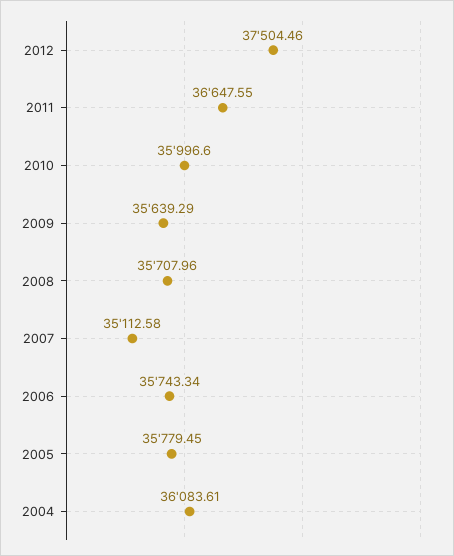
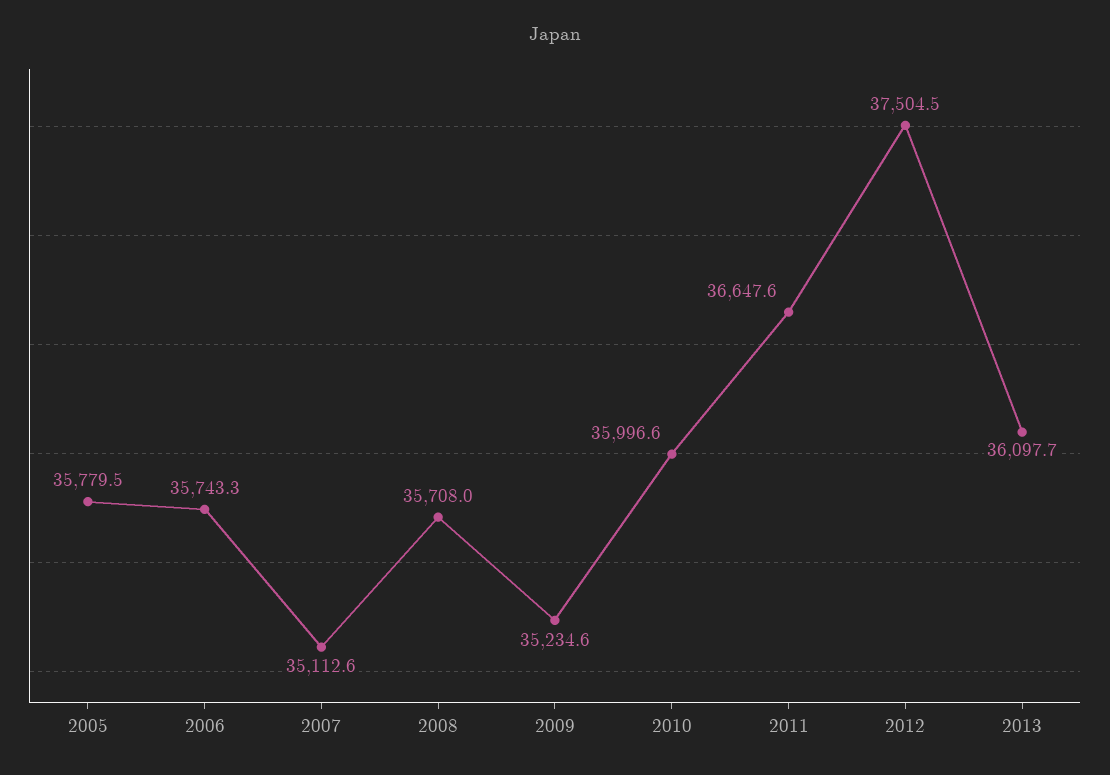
2009: 35639.29 -> 35234.6
2004: 36083.61 -> none
2013: none -> 36097.7

